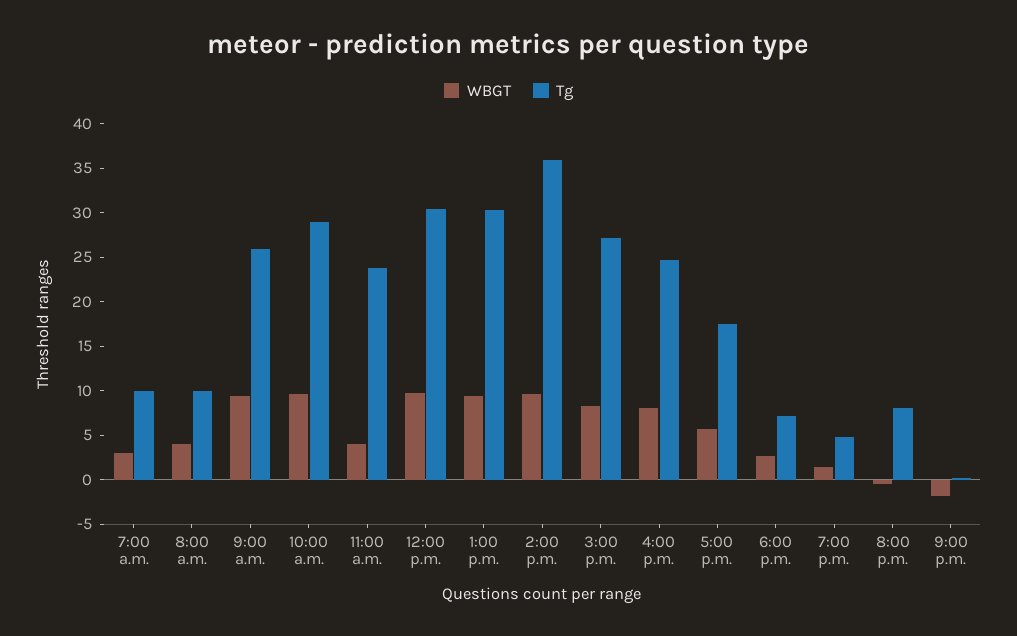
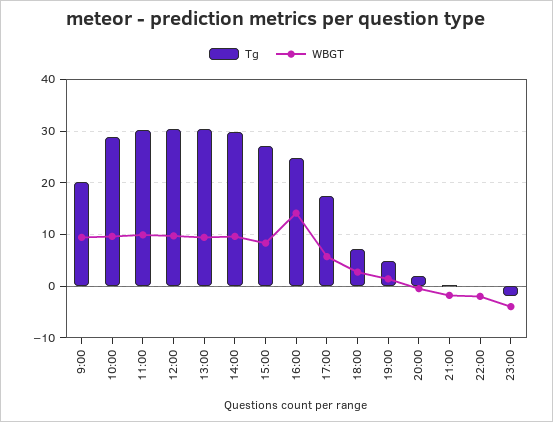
WBGT, 7:00 a.m.: 3 -> none
Tg, 7:00 a.m.: 10 -> none
WBGT, 8:00 a.m.: 4 -> none
Tg, 8:00 a.m.: 10 -> none
Tg, 9:00 a.m.: 26 -> 20
WBGT, 11:00 a.m.: 4 -> 10
Tg, 11:00 a.m.: 24 -> 30
Tg, 2:00 p.m.: 36 -> 30
WBGT, 4:00 p.m.: 8 -> 14
Tg, 8:00 p.m.: 8 -> 2
Tg, 22:00: none -> 0
WBGT, 22:00: none -> -2
Tg, 23:00: none -> -2
WBGT, 23:00: none -> -4

